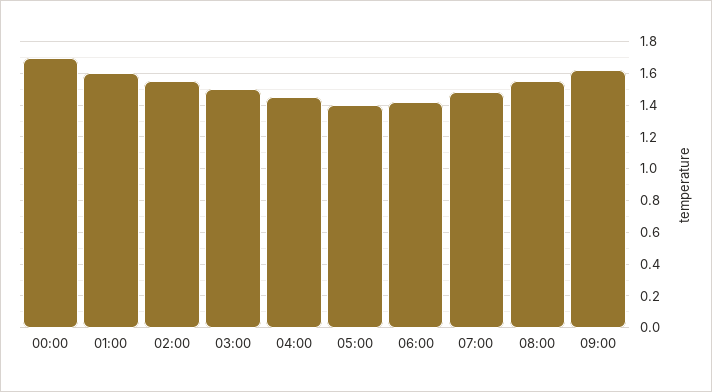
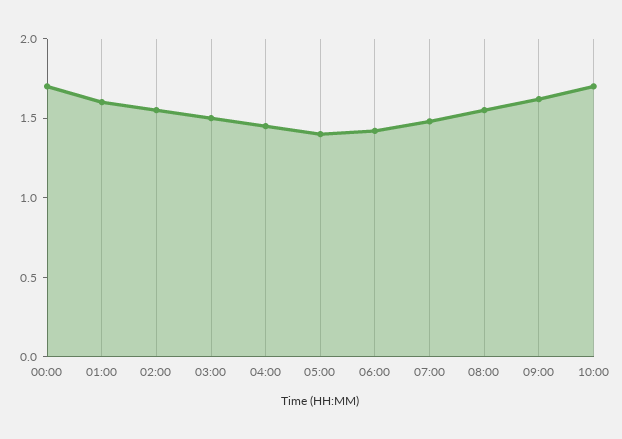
10:00: none -> 1.7

